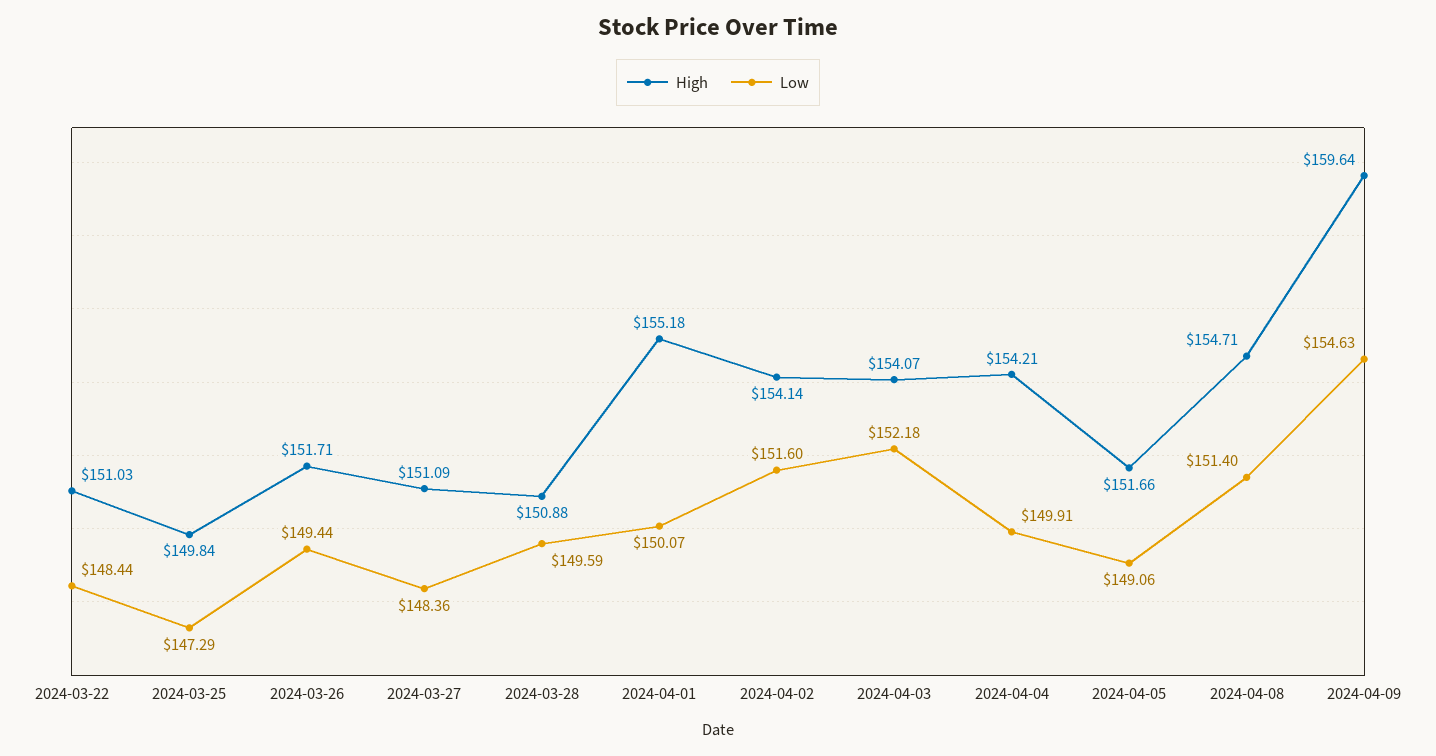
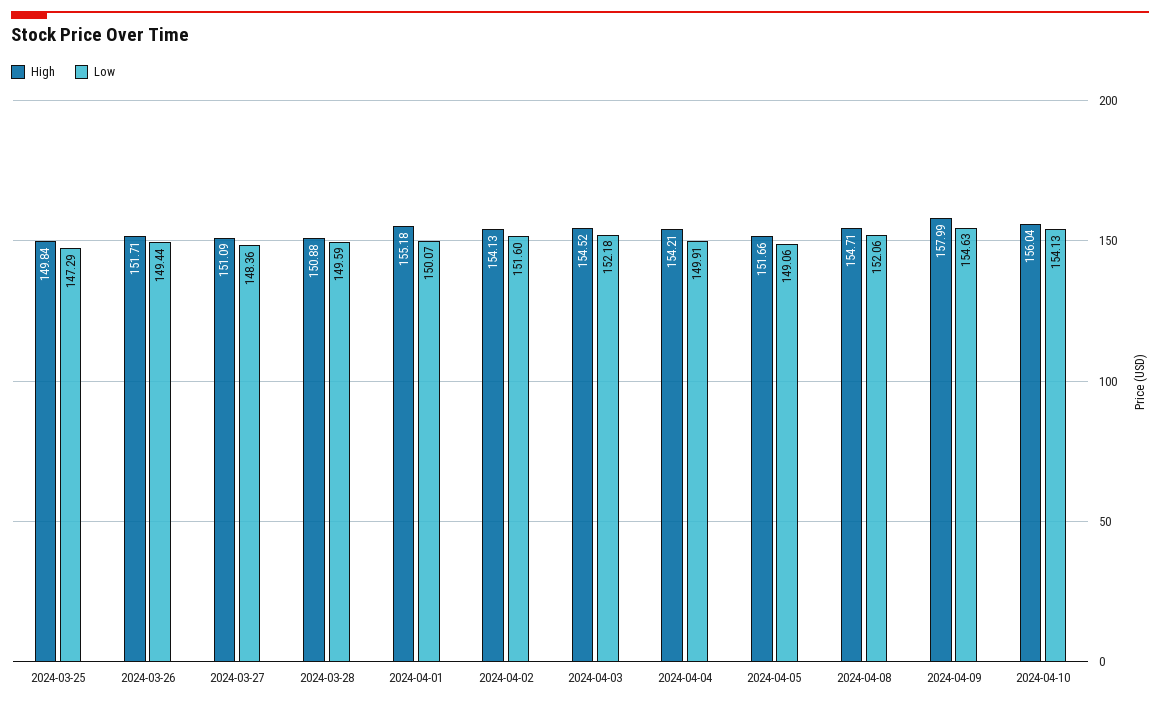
High, 2024-03-22: 151.03 -> none
Low, 2024-03-22: 148.44 -> none
High, 2024-04-02: 154.14 -> 154.13
High, 2024-04-03: 154.07 -> 154.52
Low, 2024-04-08: 151.4 -> 152.06
High, 2024-04-09: 159.64 -> 157.99
High, 2024-04-10: none -> 156.04
Low, 2024-04-10: none -> 154.13

